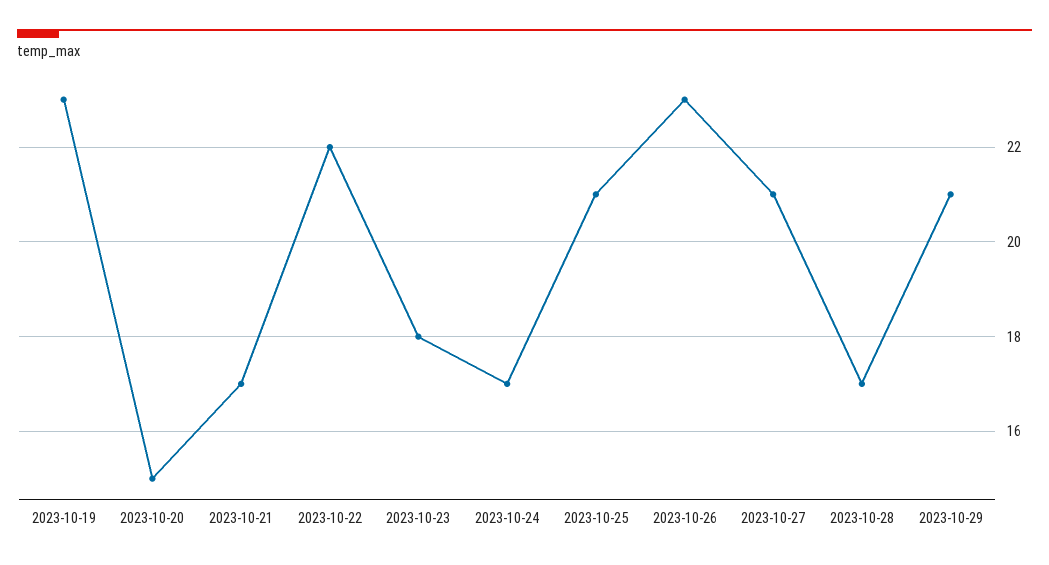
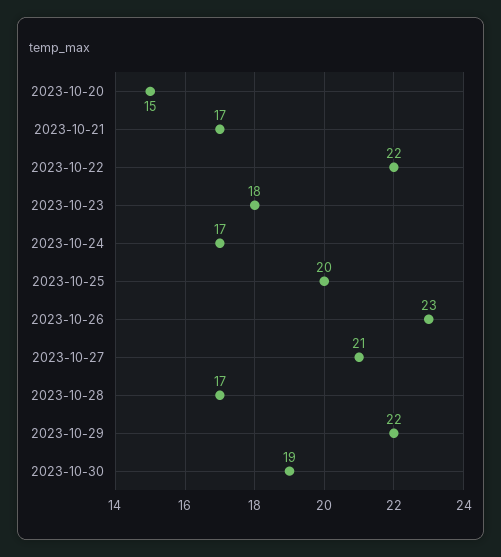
2023-10-19: 23 -> none
2023-10-25: 21 -> 20
2023-10-29: 21 -> 22
2023-10-30: none -> 19

